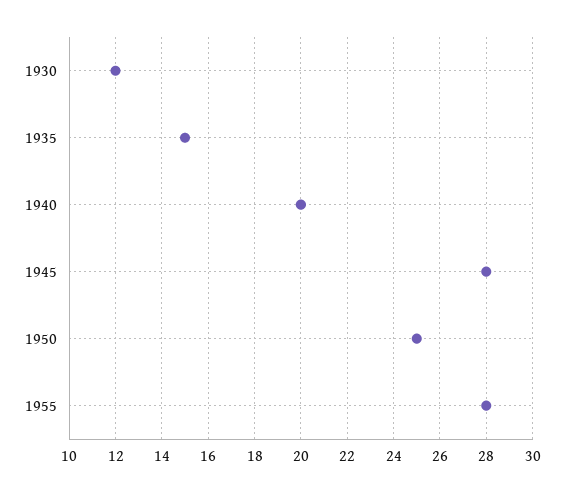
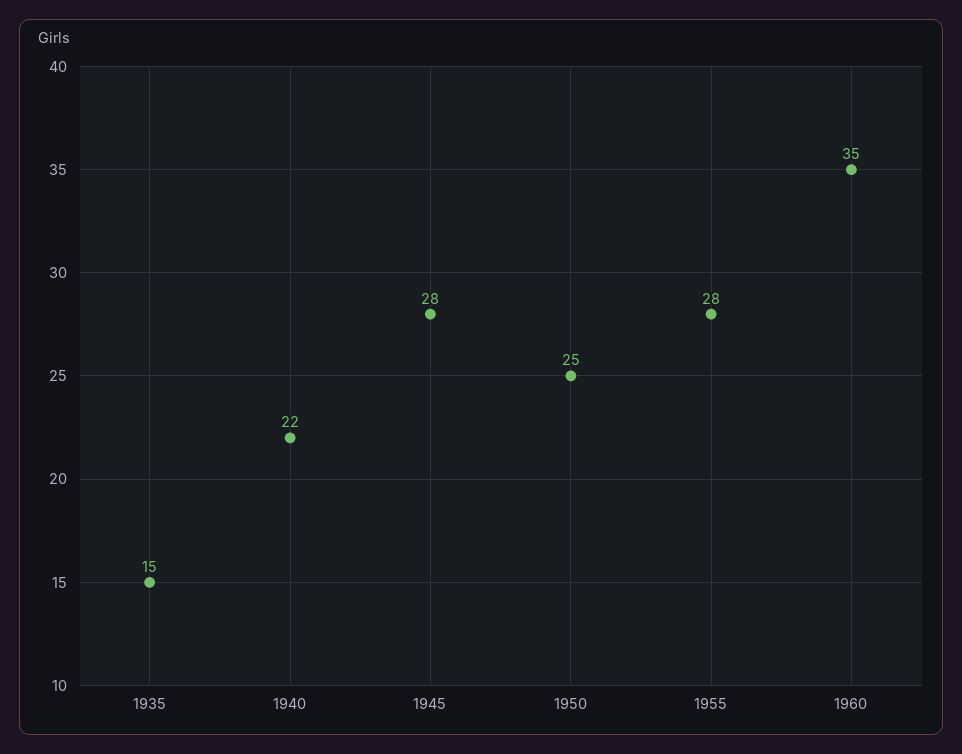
1930: 12 -> none
1940: 20 -> 22
1960: none -> 35

